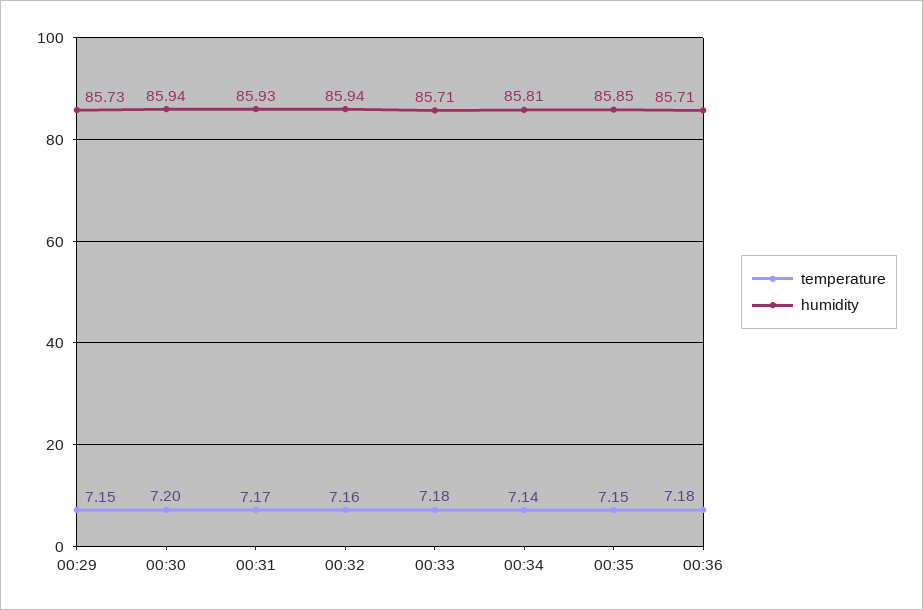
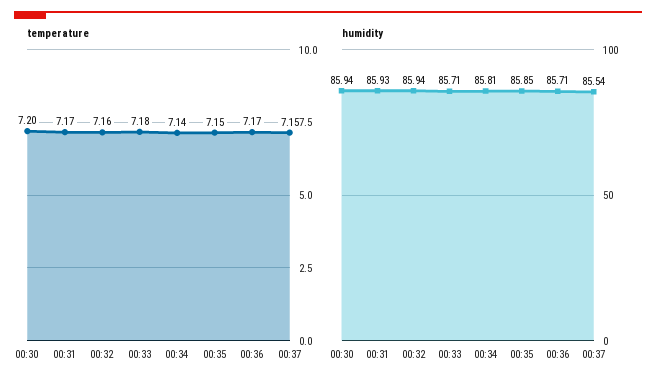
temperature, 00:29: 7.15 -> none
humidity, 00:29: 85.73 -> none
temperature, 00:36: 7.18 -> 7.17
temperature, 00:37: none -> 7.15
humidity, 00:37: none -> 85.54

